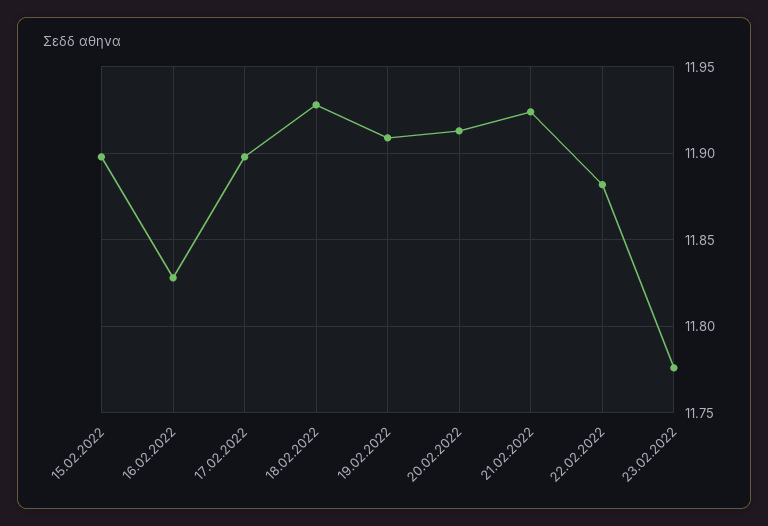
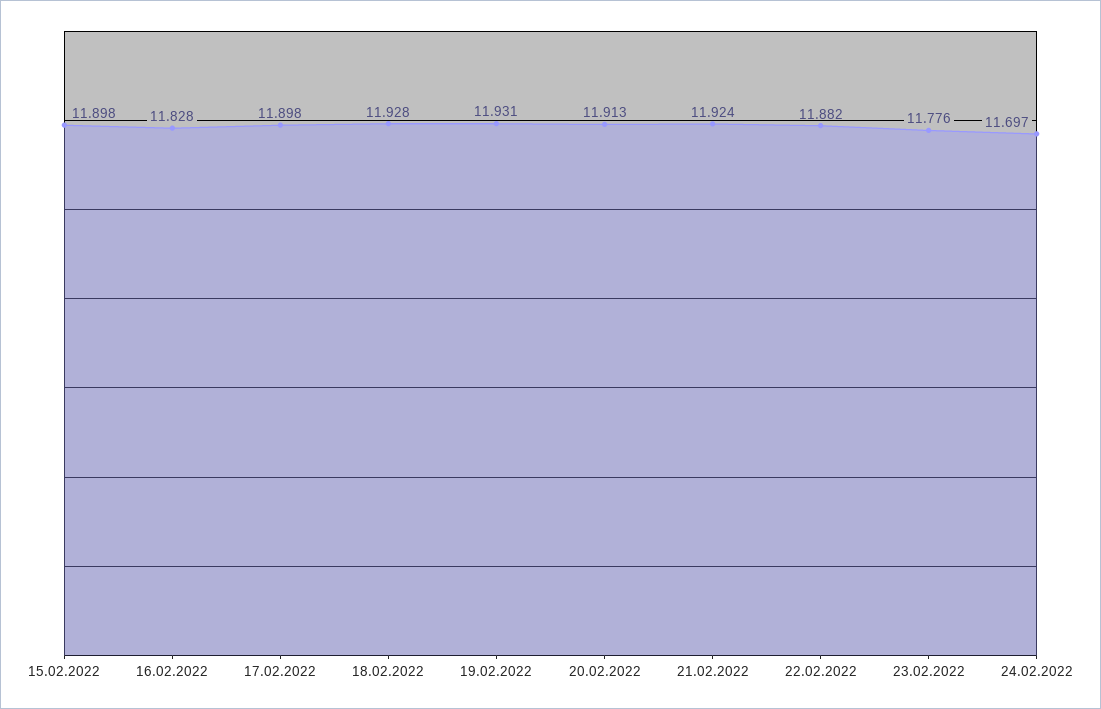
19.02.2022: 11.91 -> 11.931
24.02.2022: none -> 11.697

